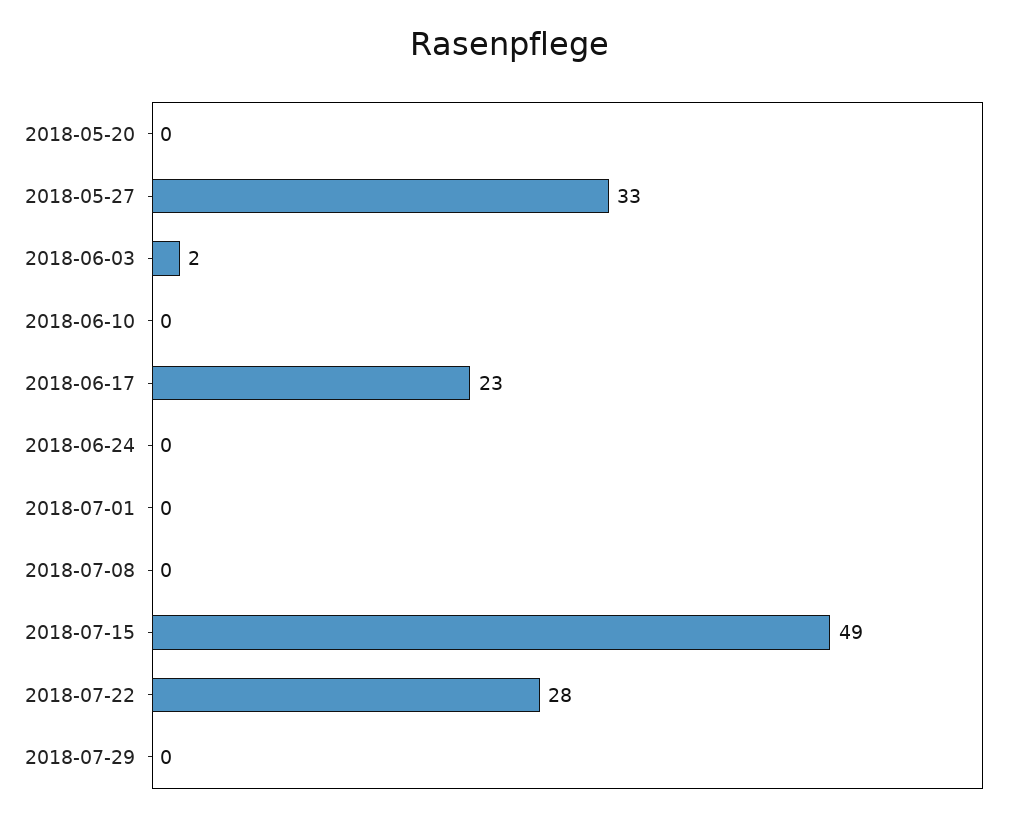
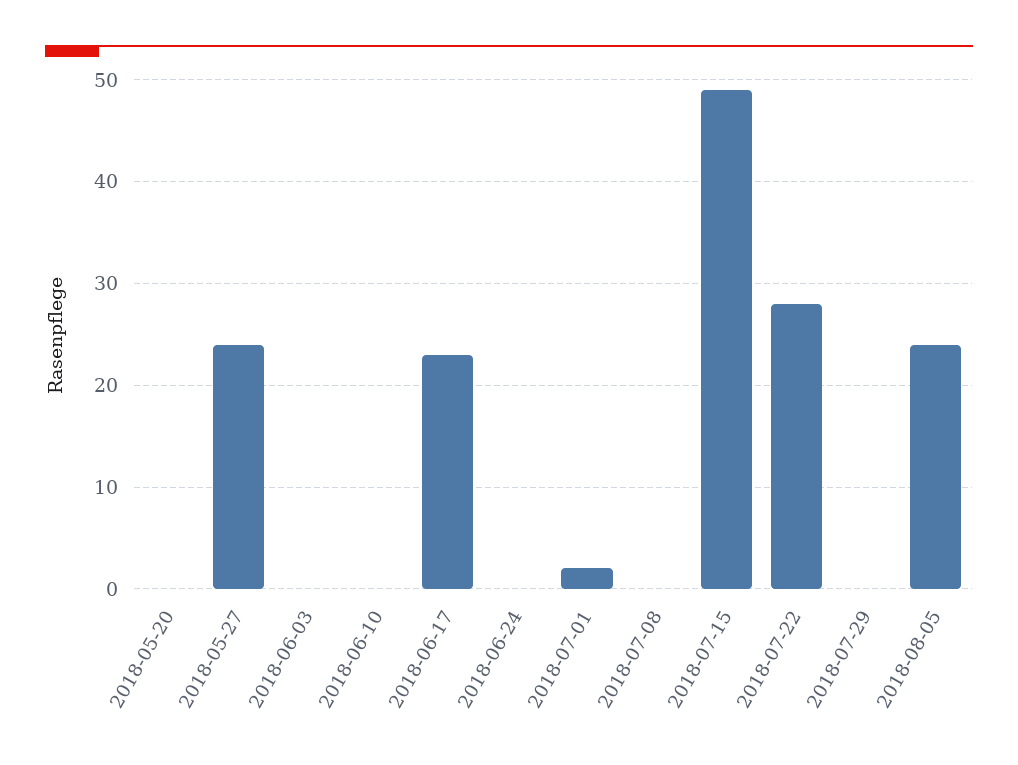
2018-05-27: 33 -> 24
2018-06-03: 2 -> 0
2018-07-01: 0 -> 2
2018-08-05: none -> 24

